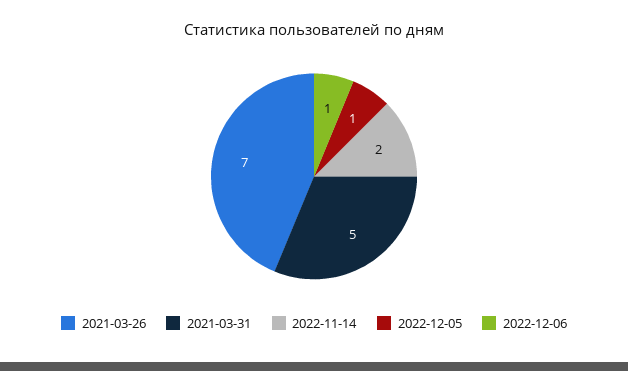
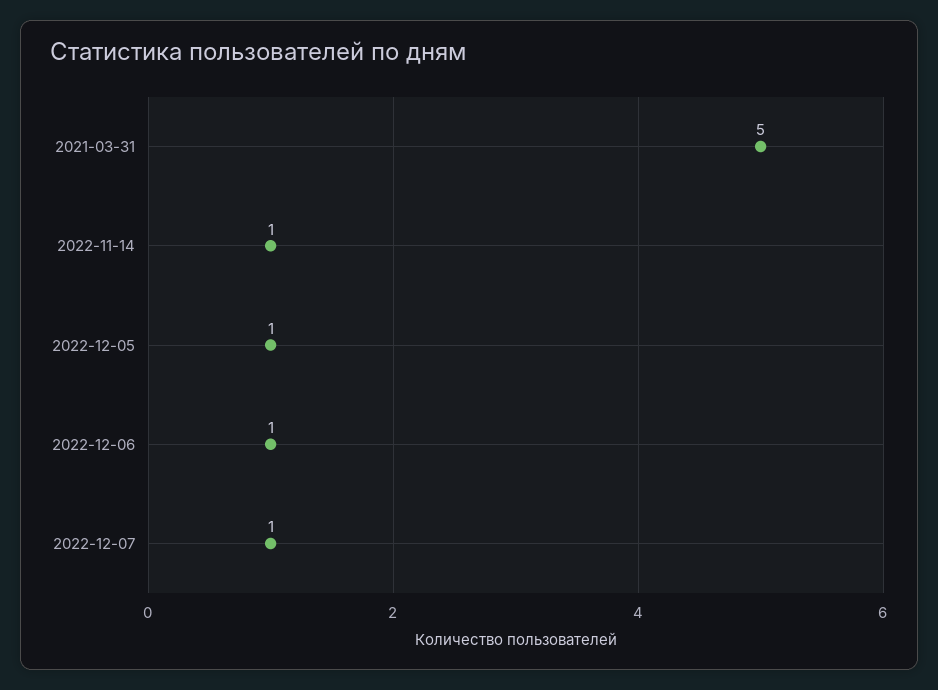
2021-03-26: 7 -> none
2022-11-14: 2 -> 1
2022-12-07: none -> 1

